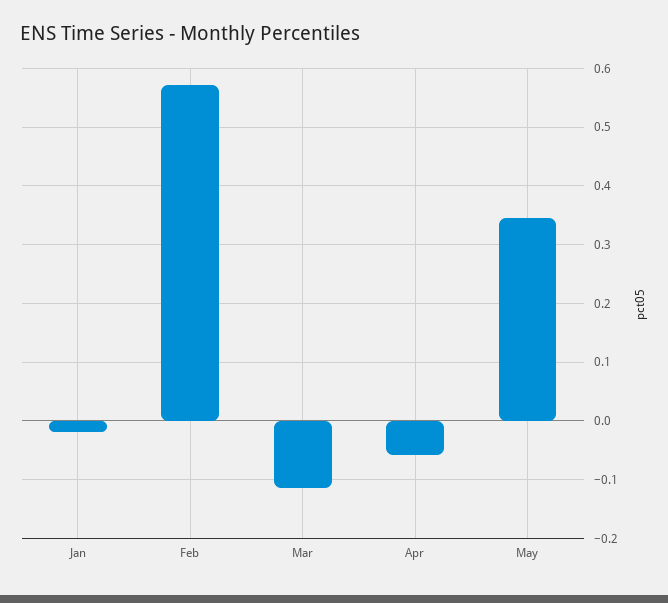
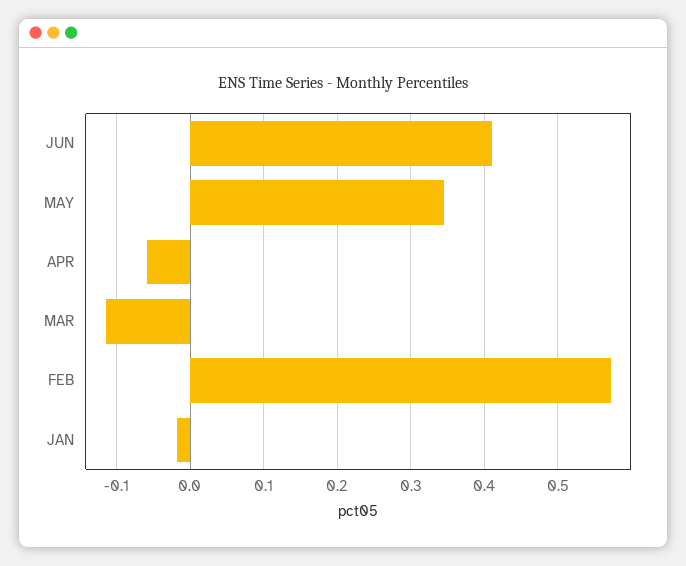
JUN: none -> 0.41

